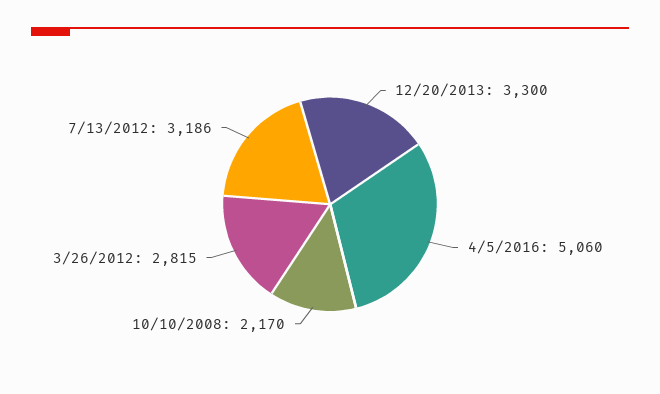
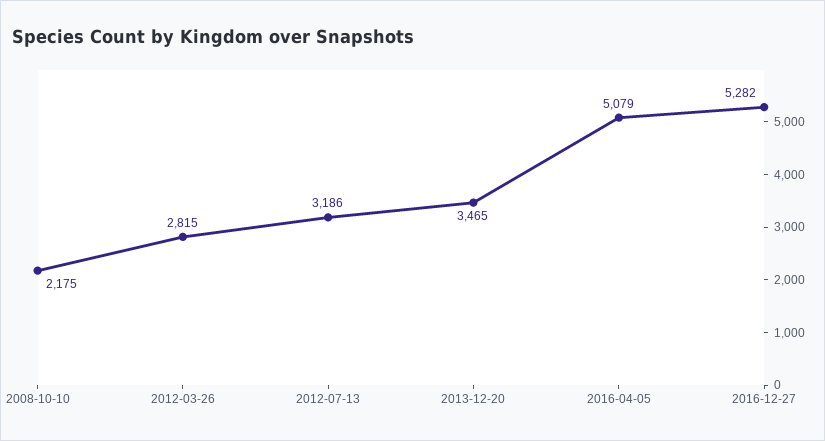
12/20/2013: 3300 -> 3465
4/5/2016: 5060 -> 5079
10/10/2008: 2170 -> 2175
2016-12-27: none -> 5282

